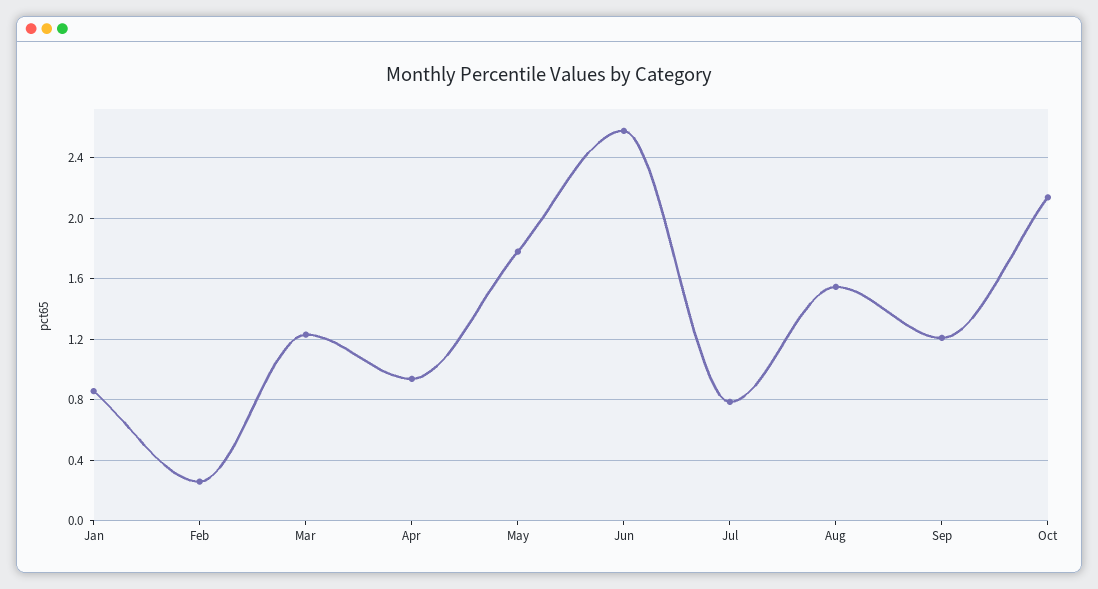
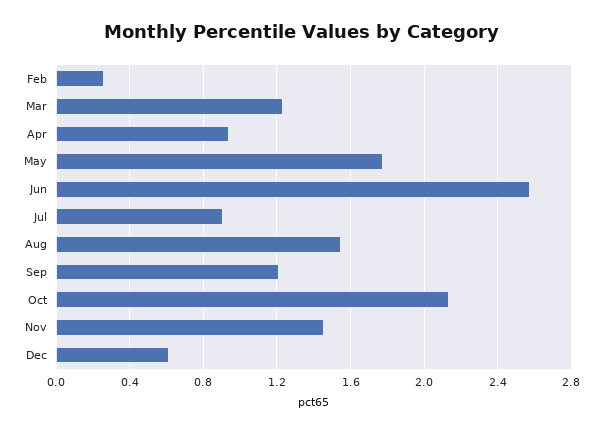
Jan: 0.85 -> none
Jul: 0.8 -> 0.9
Nov: none -> 1.45
Dec: none -> 0.6

